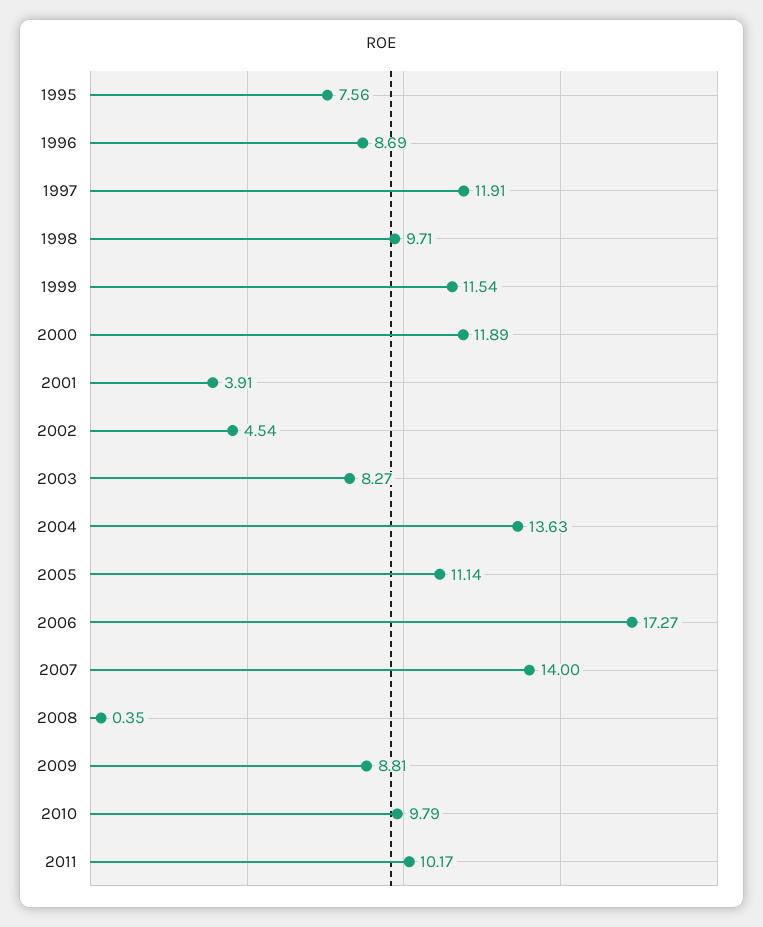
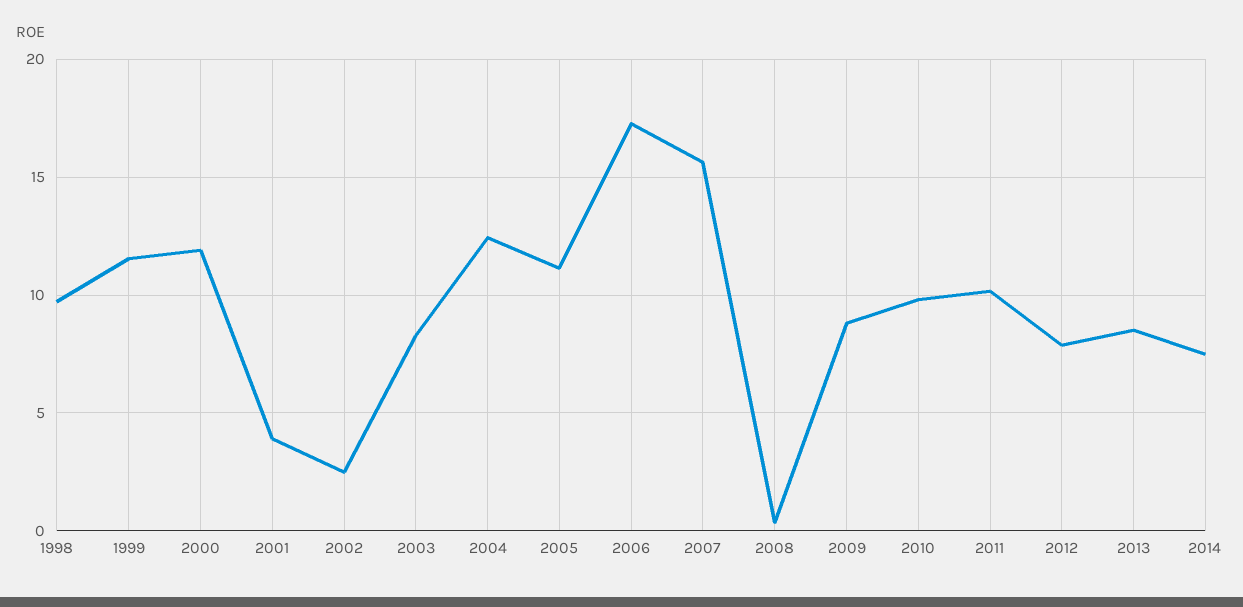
1995: 7.56 -> none
1996: 8.69 -> none
1997: 11.91 -> none
2002: 4.54 -> 2.5
2004: 13.63 -> 12.5
2007: 14 -> 15.5
2012: none -> 8
2013: none -> 8.5
2014: none -> 7.5

